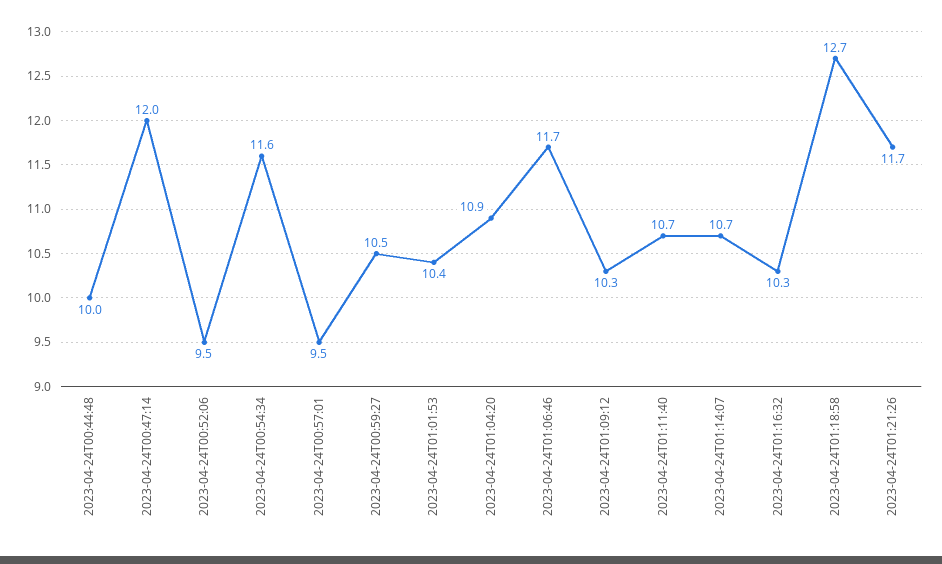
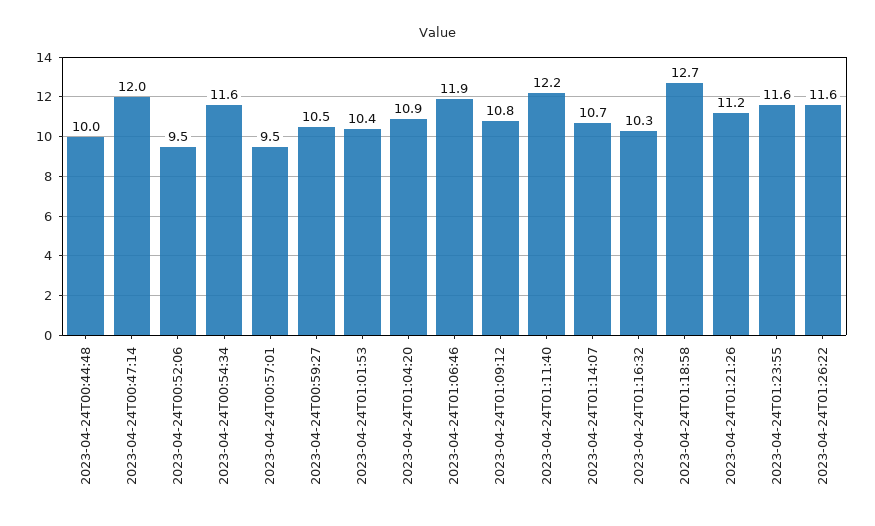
2023-04-24T01:06:46: 11.7 -> 11.9
2023-04-24T01:09:12: 10.3 -> 10.8
2023-04-24T01:11:40: 10.7 -> 12.2
2023-04-24T01:21:26: 11.7 -> 11.2
2023-04-24T01:23:55: none -> 11.6
2023-04-24T01:26:22: none -> 11.6

